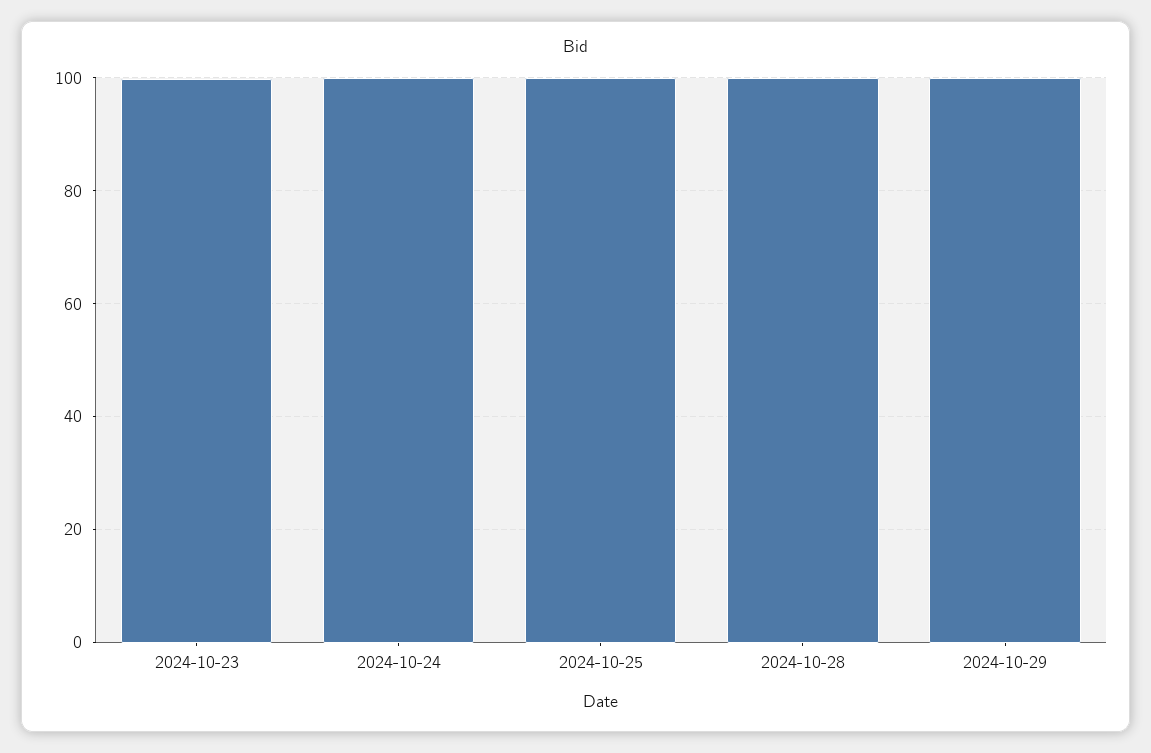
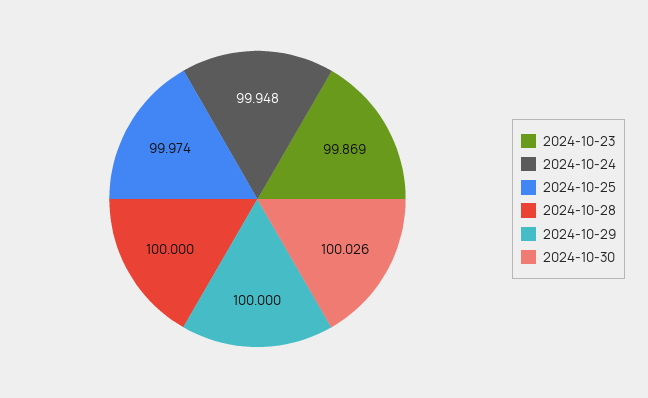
2024-10-30: none -> 100.026

